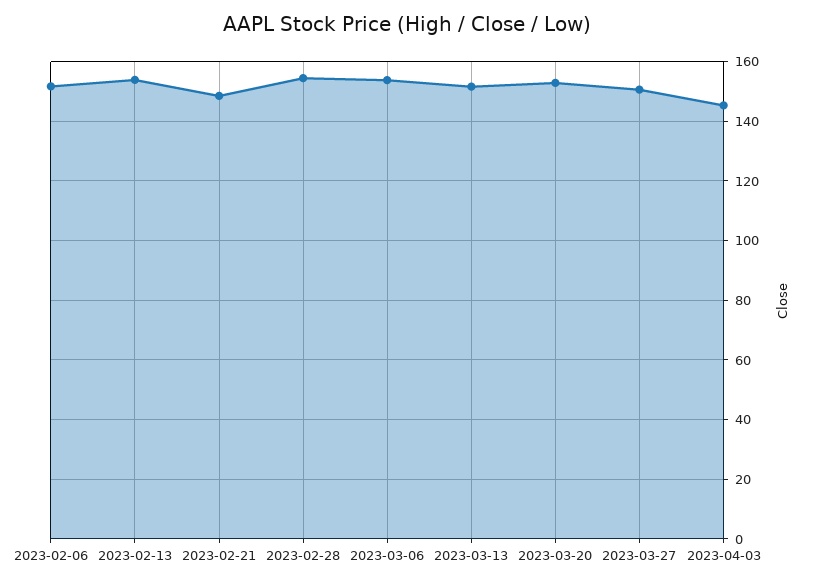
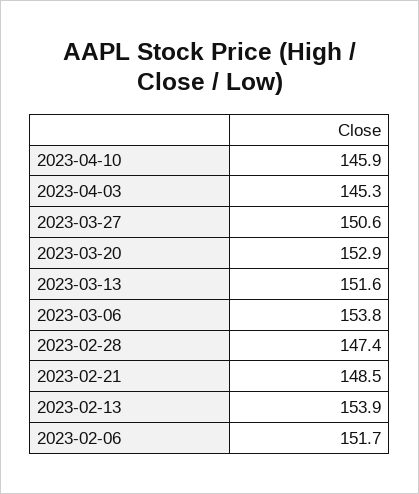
2023-02-28: 155 -> 147.4
2023-04-10: none -> 145.9

